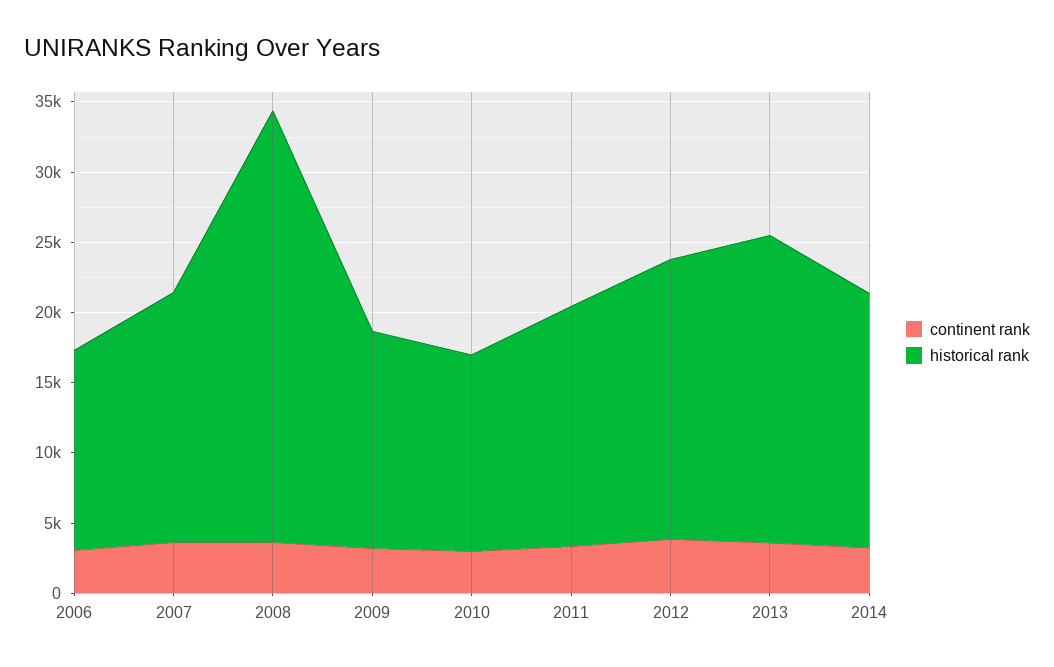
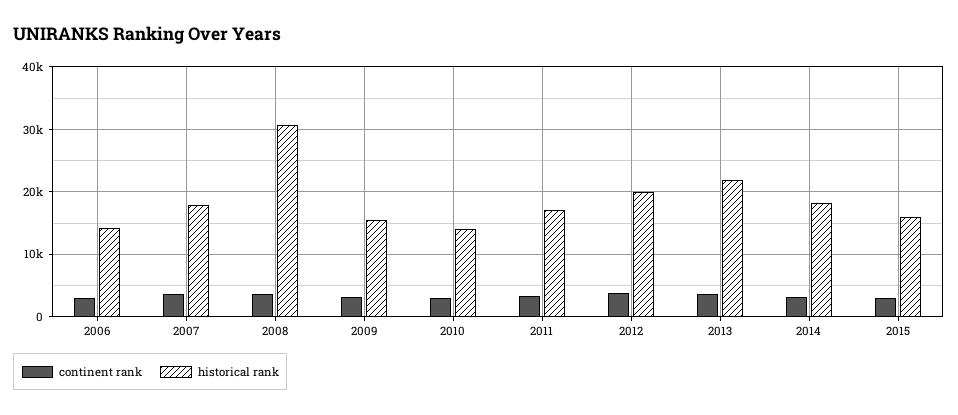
continent rank, 2015: none -> 3000
historical rank, 2015: none -> 16000

